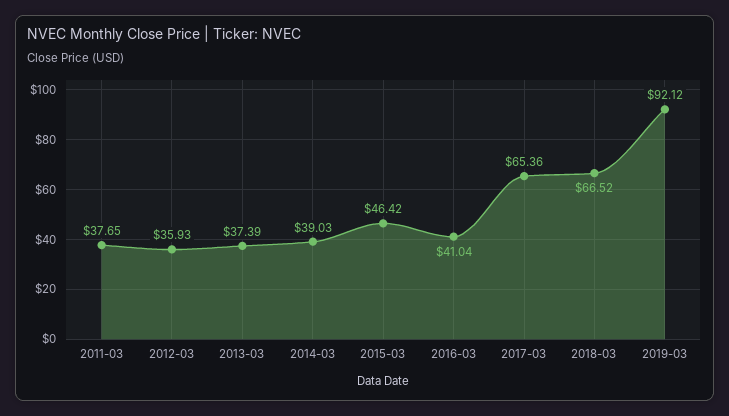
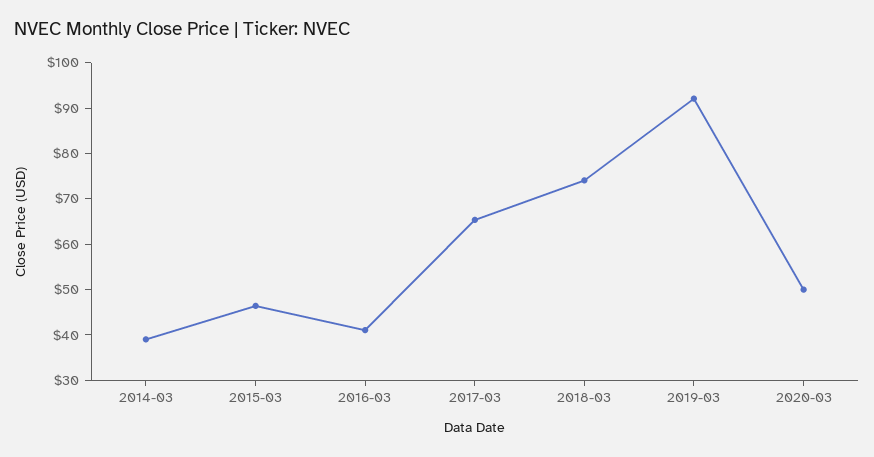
2011-03: 37.65 -> none
2012-03: 35.93 -> none
2013-03: 37.39 -> none
2018-03: 66.52 -> 74
2020-03: none -> 50

